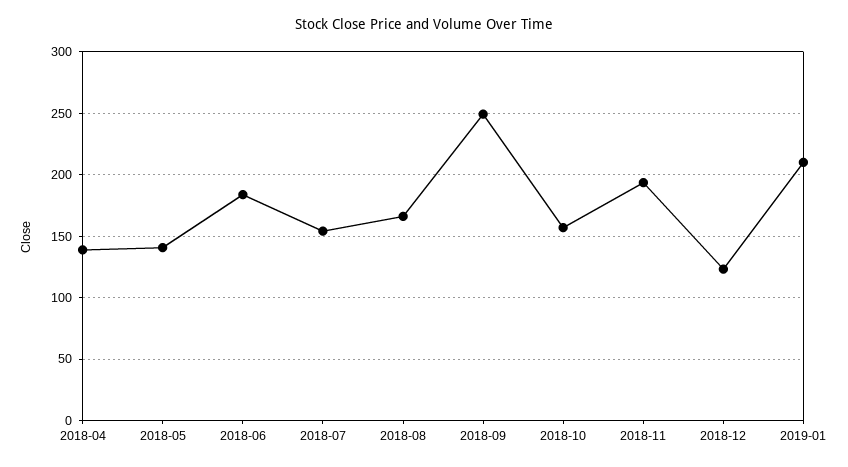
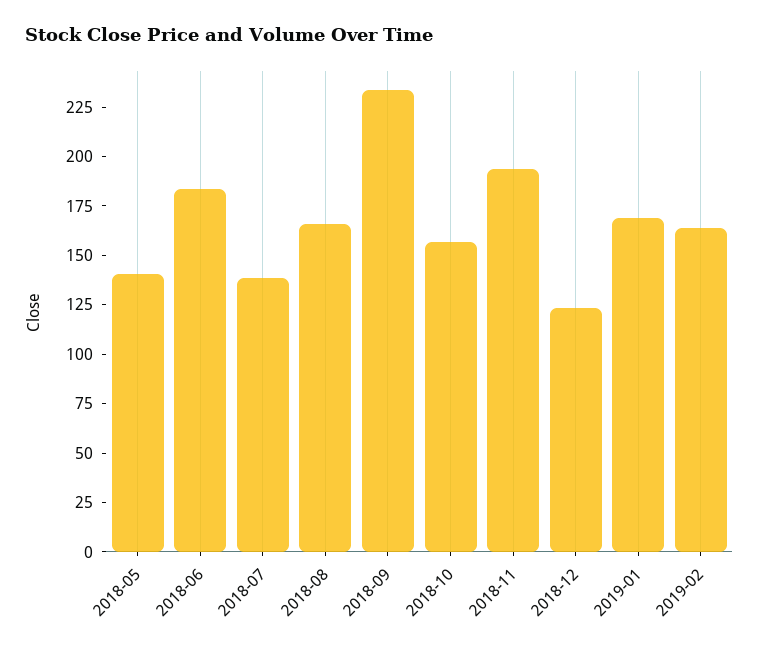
2018-04: 140 -> none
2018-07: 155 -> 140
2018-09: 250 -> 235
2019-01: 210 -> 170
2019-02: none -> 165

